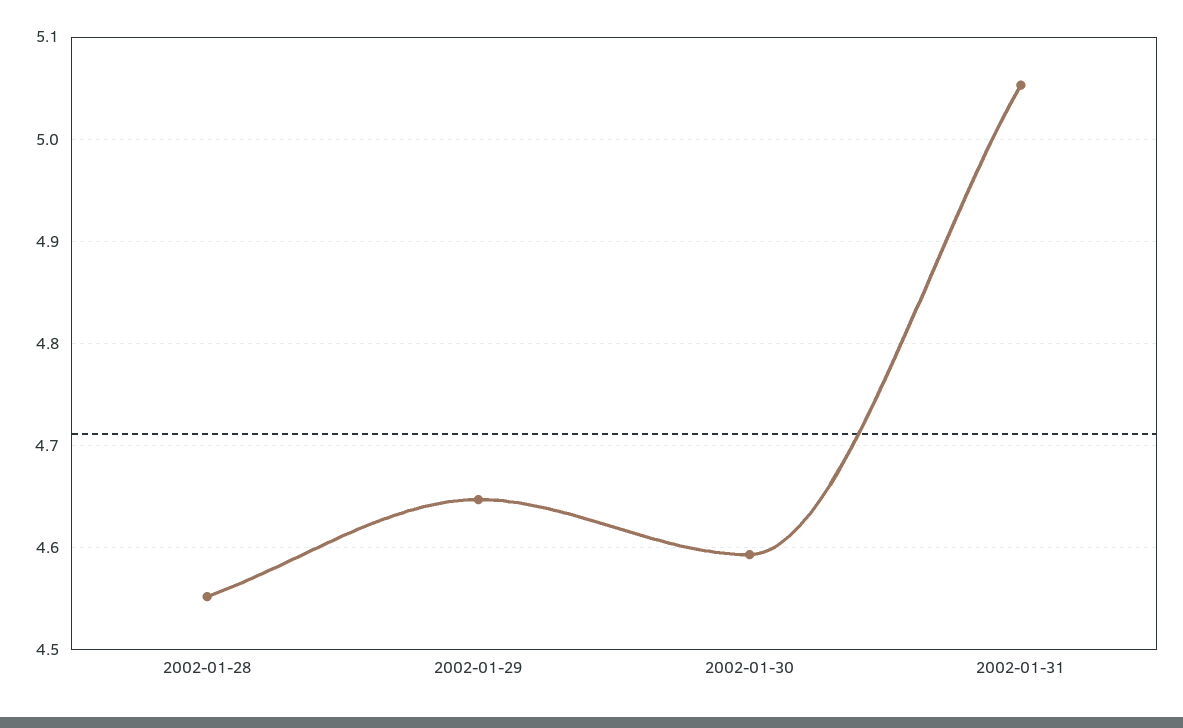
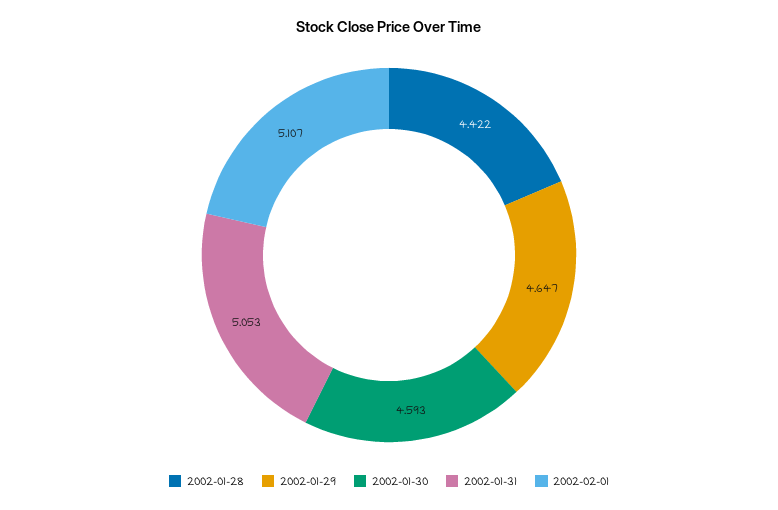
2002-01-28: 4.55 -> 4.422
2002-02-01: none -> 5.107

